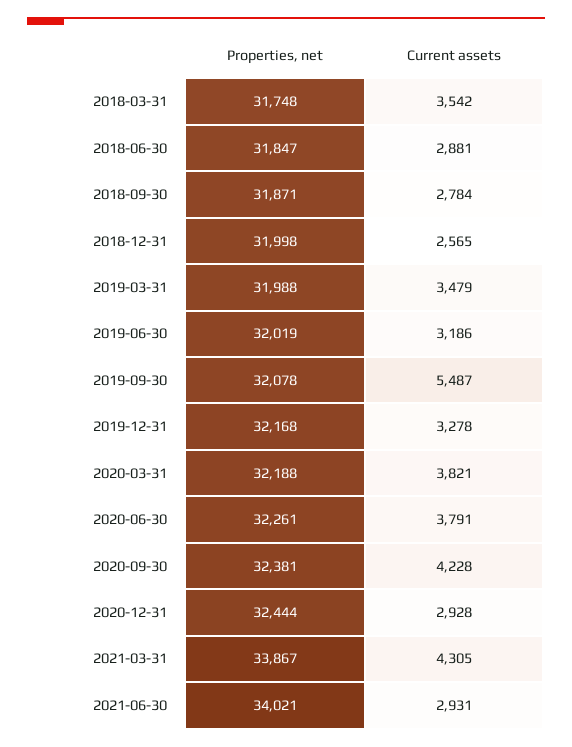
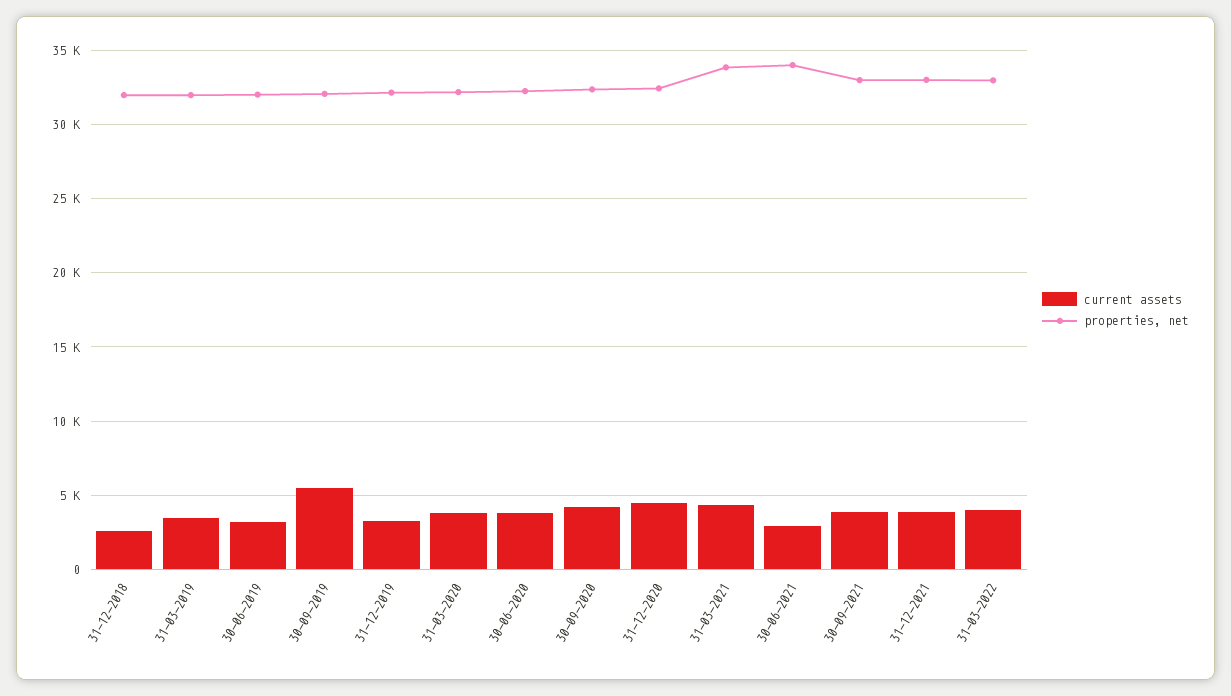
Properties, net, 2018-03-31: 31748 -> none
Current assets, 2018-03-31: 3542 -> none
Properties, net, 2018-06-30: 31847 -> none
Current assets, 2018-06-30: 2881 -> none
Properties, net, 2018-09-30: 31871 -> none
Current assets, 2018-09-30: 2784 -> none
Current assets, 2020-12-31: 2928 -> 4500
Current assets, 30-09-2021: none -> 4000
Properties, net, 30-09-2021: none -> 33000
Current assets, 31-12-2021: none -> 4000
Properties, net, 31-12-2021: none -> 33000
Current assets, 31-03-2022: none -> 4000
Properties, net, 31-03-2022: none -> 33000

